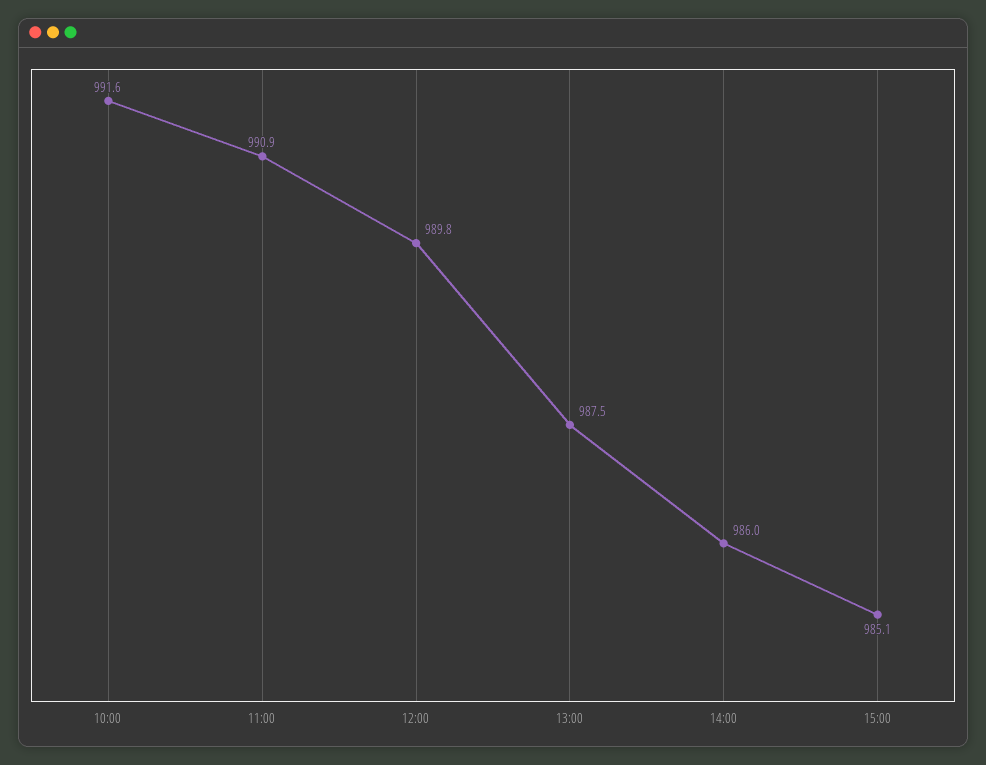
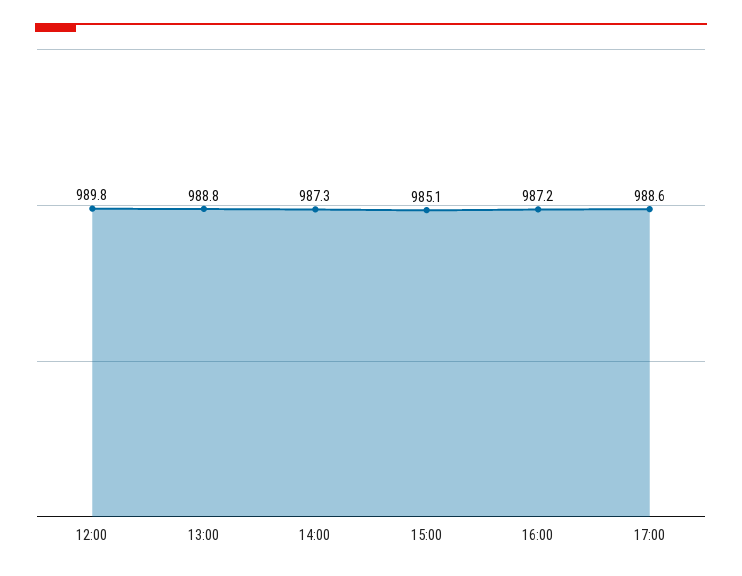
10:00: 991.6 -> none
11:00: 990.9 -> none
13:00: 987.5 -> 988.8
14:00: 986 -> 987.3
16:00: none -> 987.2
17:00: none -> 988.6

